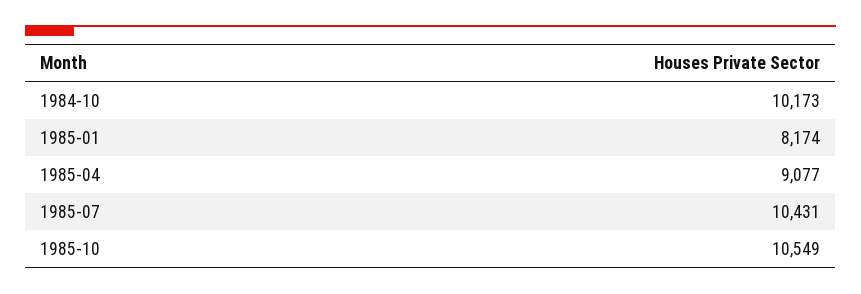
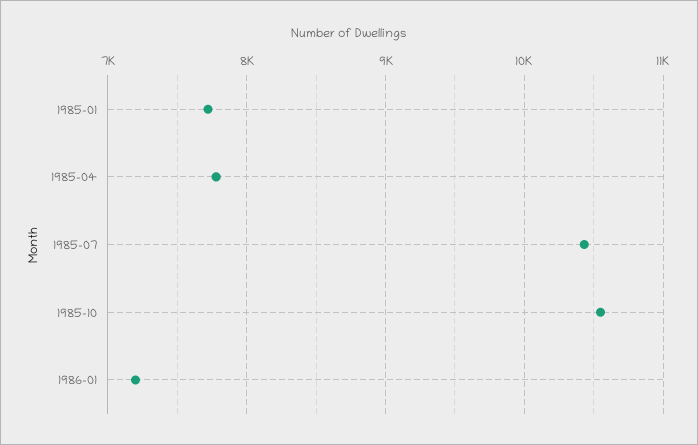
1984-10: 10173 -> none
1985-01: 8174 -> 7700
1985-04: 9077 -> 7800
1986-01: none -> 7200

